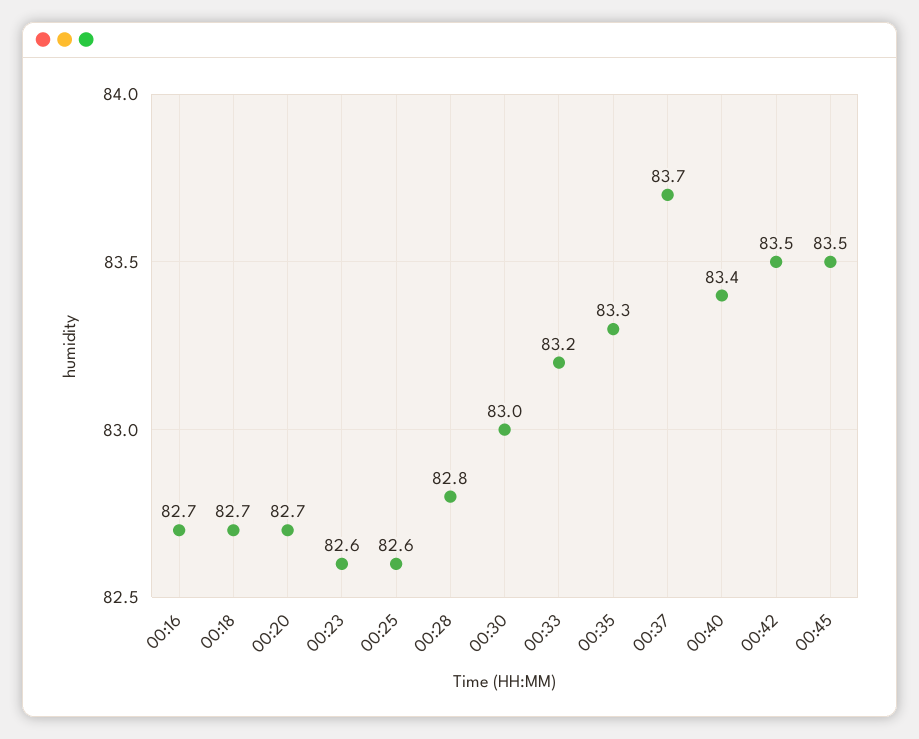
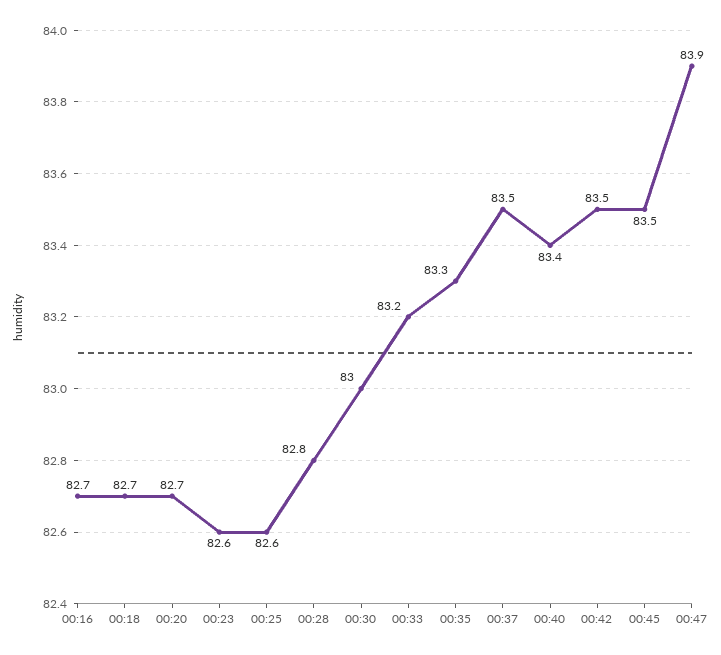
00:37: 83.7 -> 83.5
00:47: none -> 83.9

